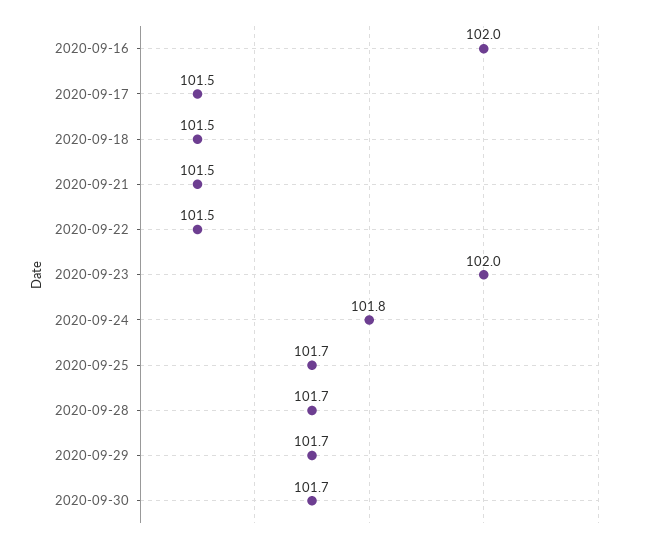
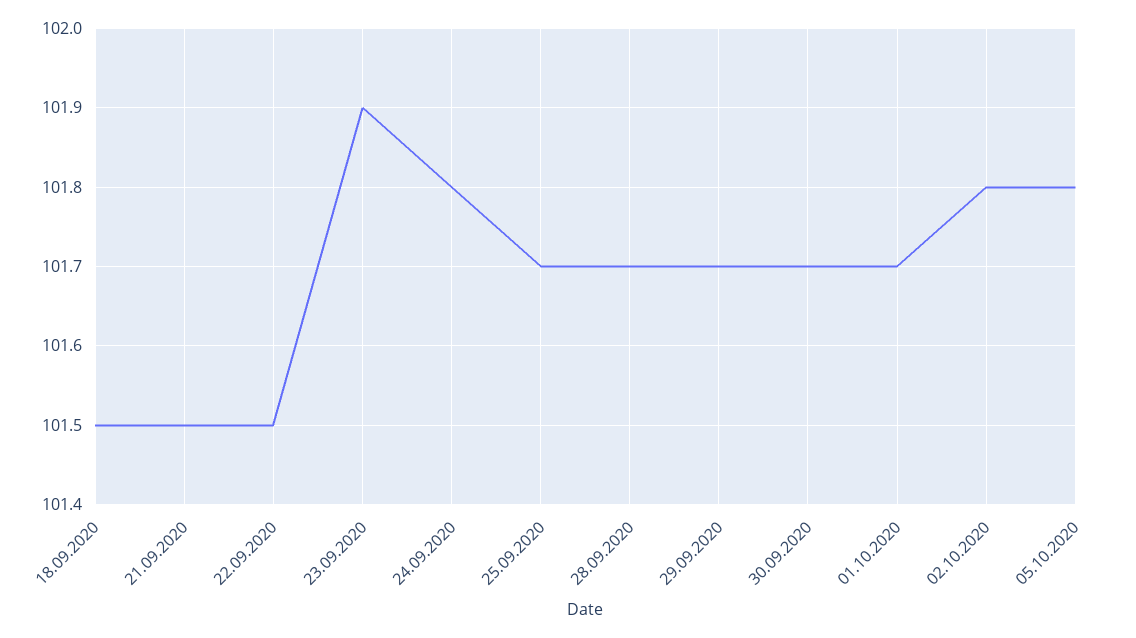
2020-09-16: 102 -> none
2020-09-17: 101.5 -> none
2020-09-23: 102 -> 101.9
01.10.2020: none -> 101.7
02.10.2020: none -> 101.8
05.10.2020: none -> 101.8

